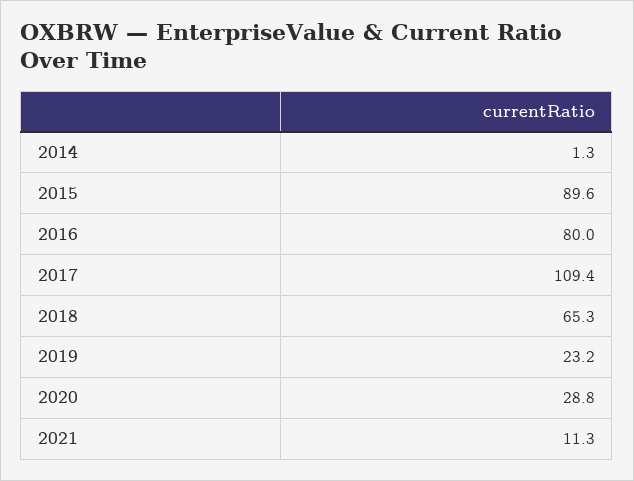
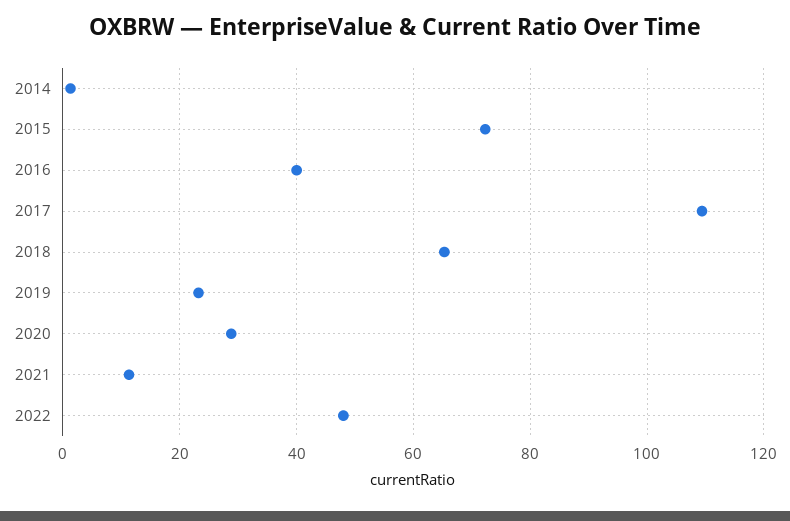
2015: 89.6 -> 72
2016: 80 -> 40
2022: none -> 48

